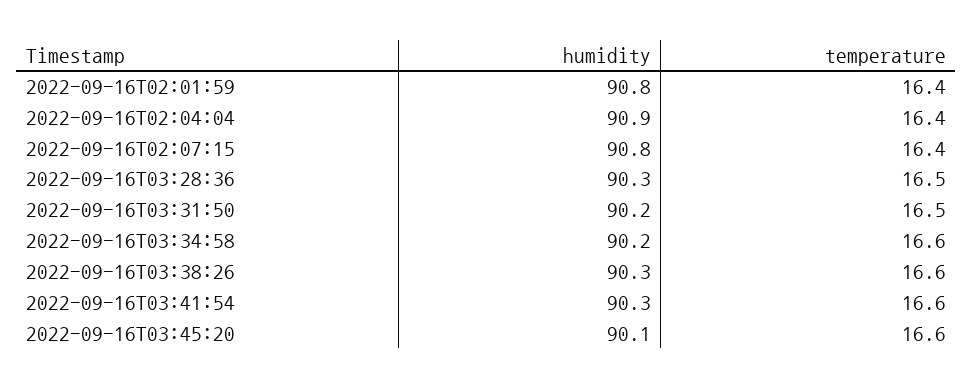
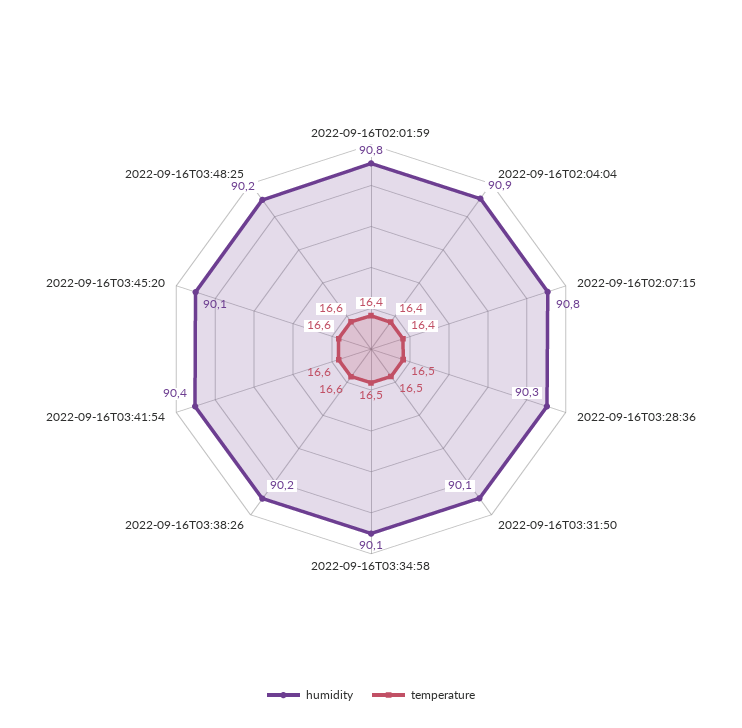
humidity, 2022-09-16T03:31:50: 90.2 -> 90.1
humidity, 2022-09-16T03:34:58: 90.2 -> 90.1
temperature, 2022-09-16T03:34:58: 16.6 -> 16.5
humidity, 2022-09-16T03:38:26: 90.3 -> 90.2
humidity, 2022-09-16T03:41:54: 90.3 -> 90.4
humidity, 2022-09-16T03:48:25: none -> 90.2
temperature, 2022-09-16T03:48:25: none -> 16.6

